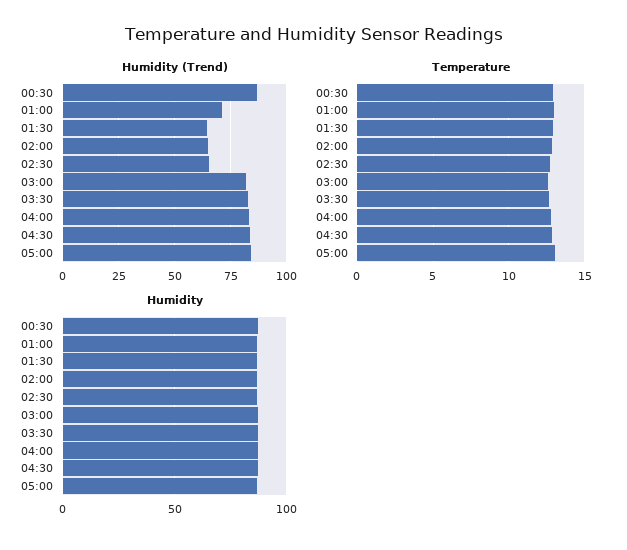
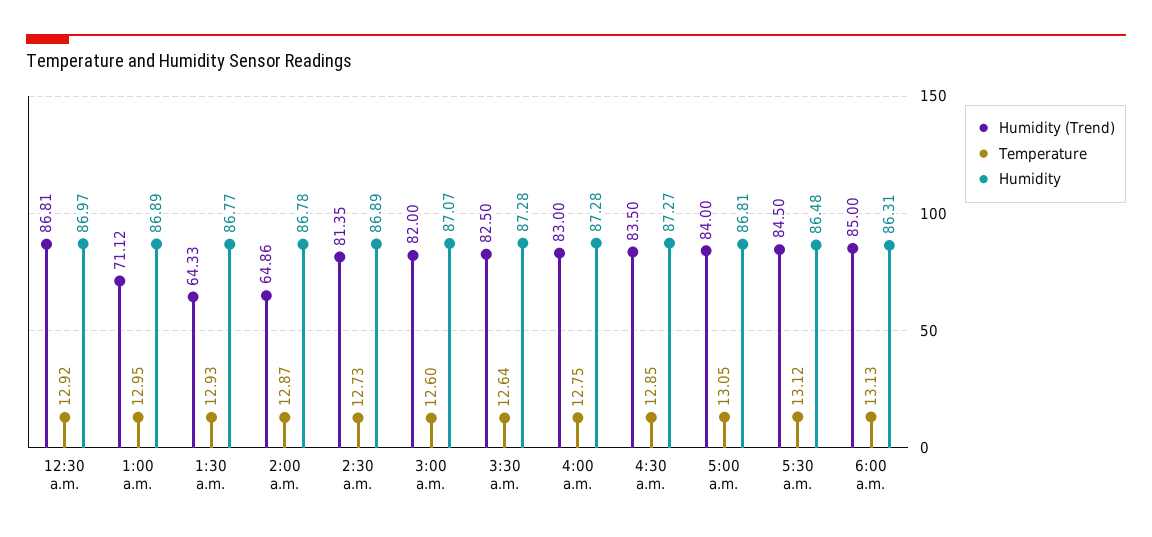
Humidity (Trend), 02:30: 65 -> 81.35
Humidity (Trend), 5:30 a.m.: none -> 84.5
Temperature, 5:30 a.m.: none -> 13.12
Humidity, 5:30 a.m.: none -> 86.48
Humidity (Trend), 6:00 a.m.: none -> 85
Temperature, 6:00 a.m.: none -> 13.13
Humidity, 6:00 a.m.: none -> 86.31

